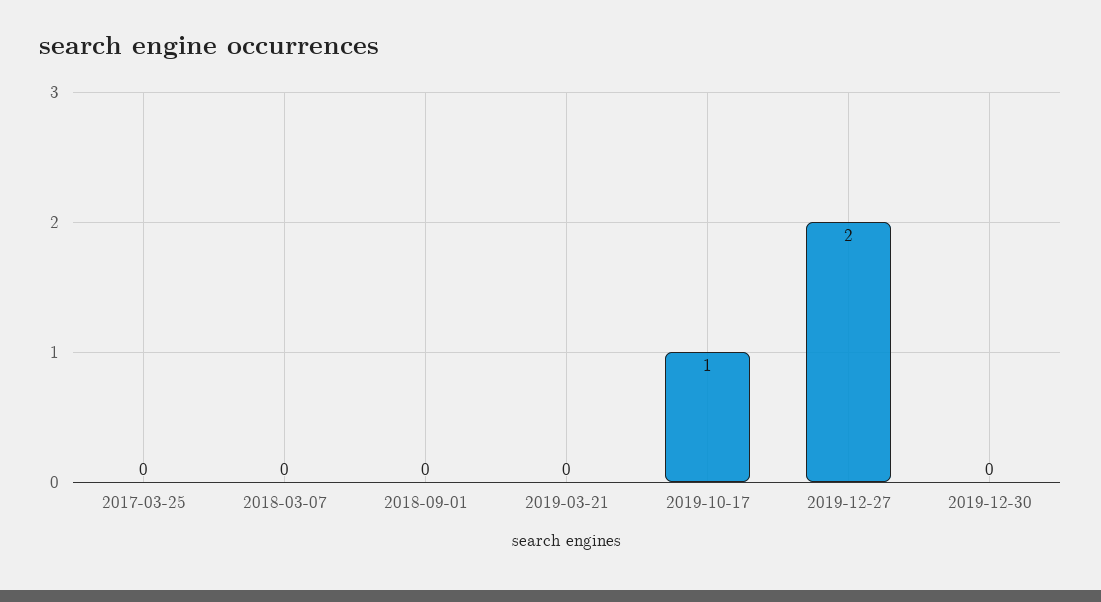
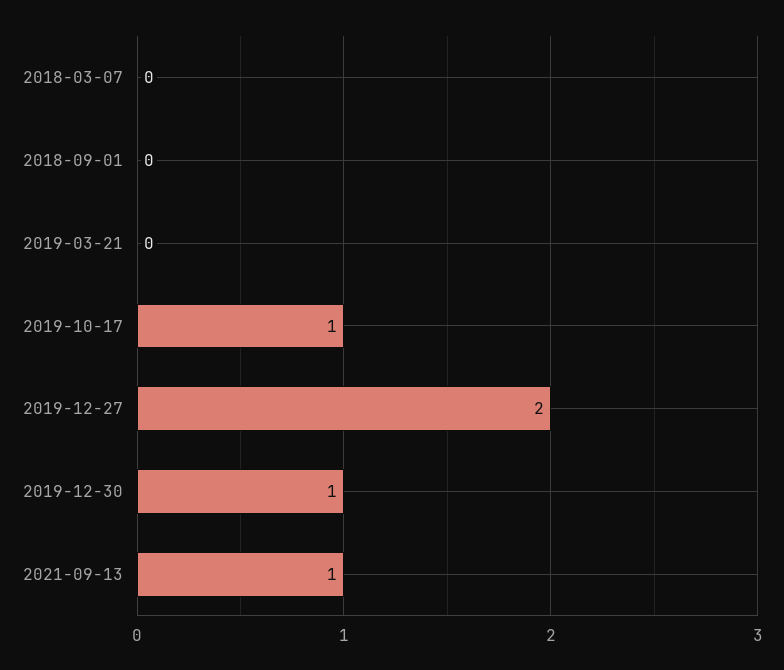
2017-03-25: 0 -> none
2019-12-30: 0 -> 1
2021-09-13: none -> 1

